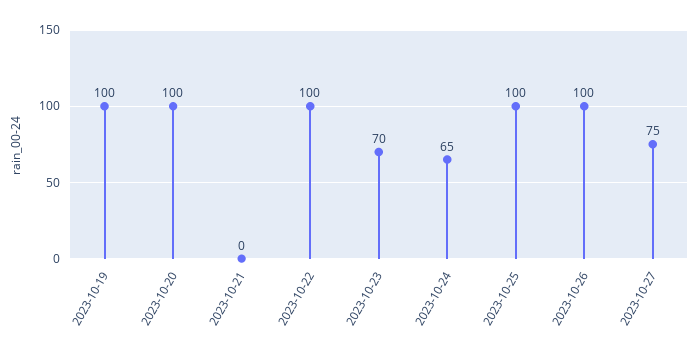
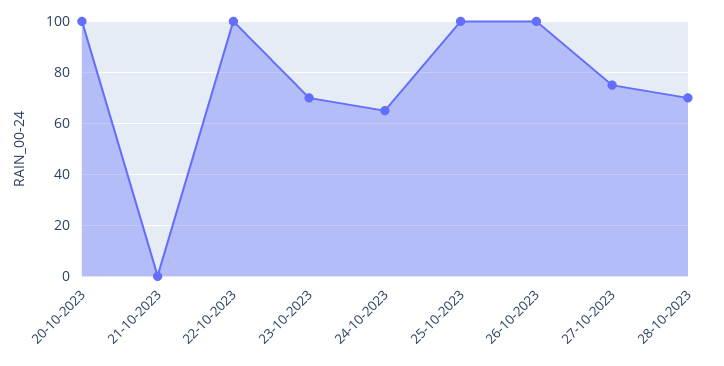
2023-10-19: 100 -> none
28-10-2023: none -> 70

